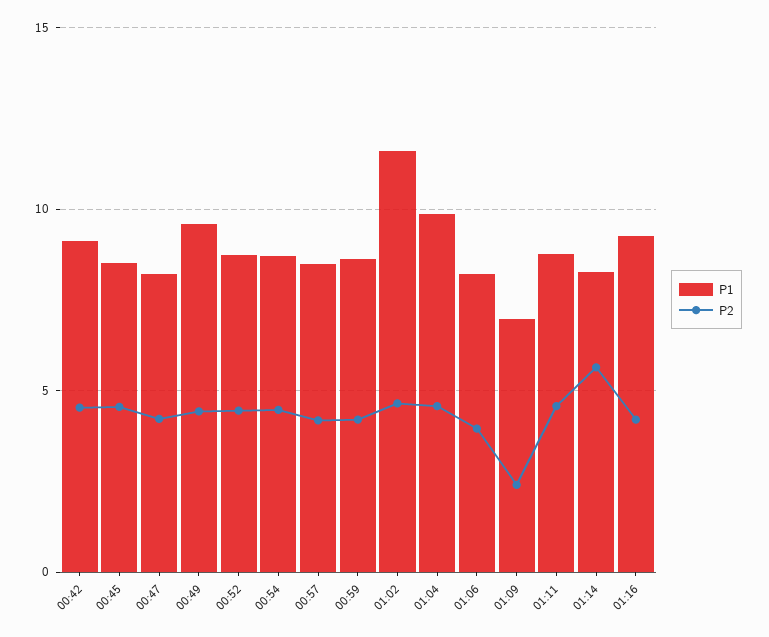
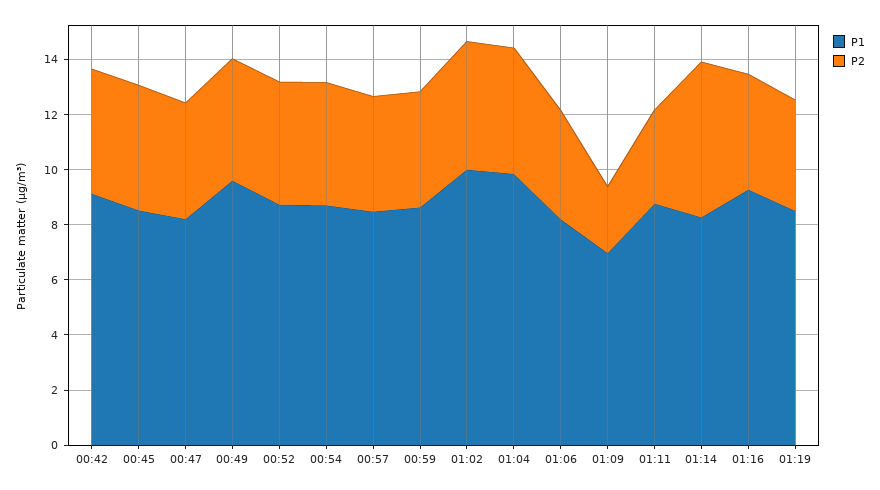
P1, 01:02: 11.5 -> 10
P2, 01:11: 4.5 -> 3.5
P1, 01:19: none -> 8.5
P2, 01:19: none -> 4

